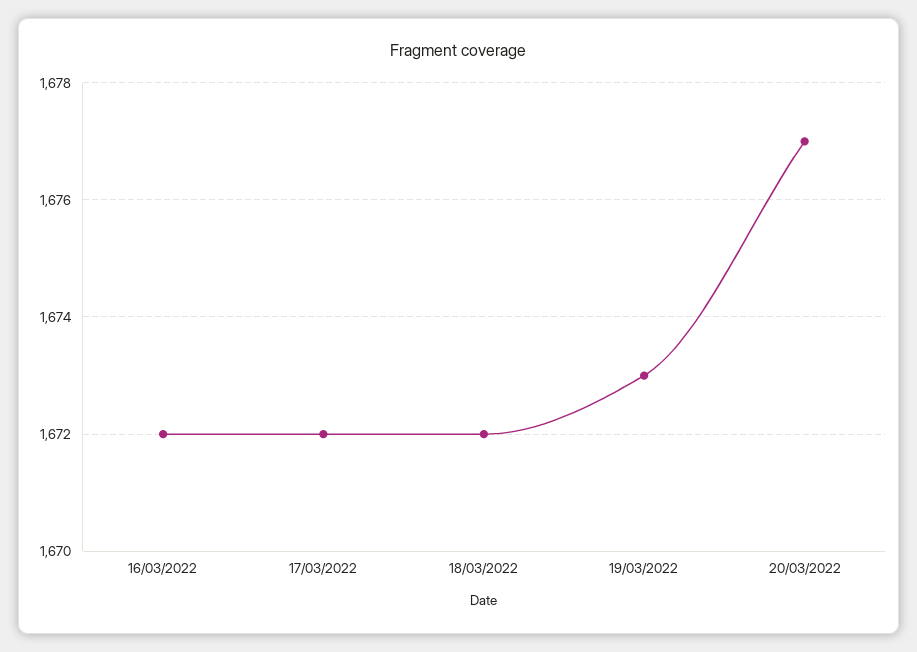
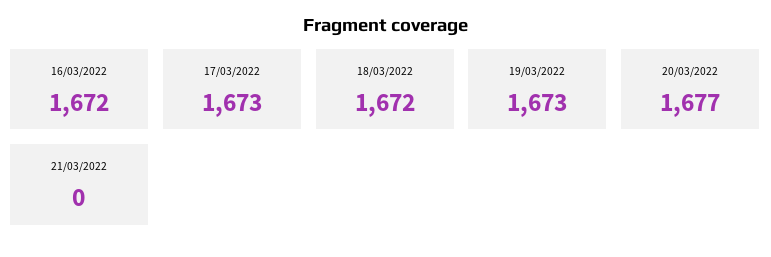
17/03/2022: 1672 -> 1673
21/03/2022: none -> 0

